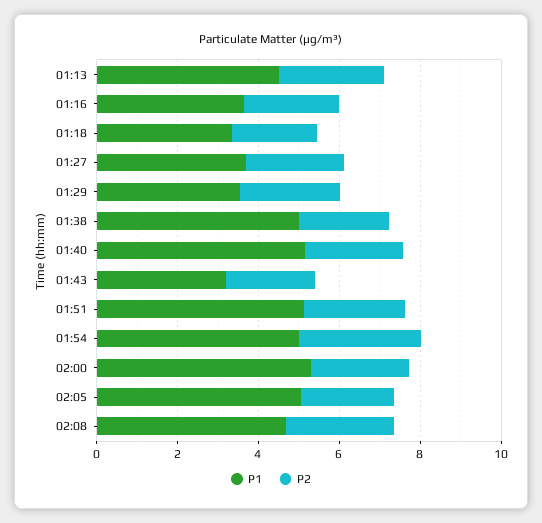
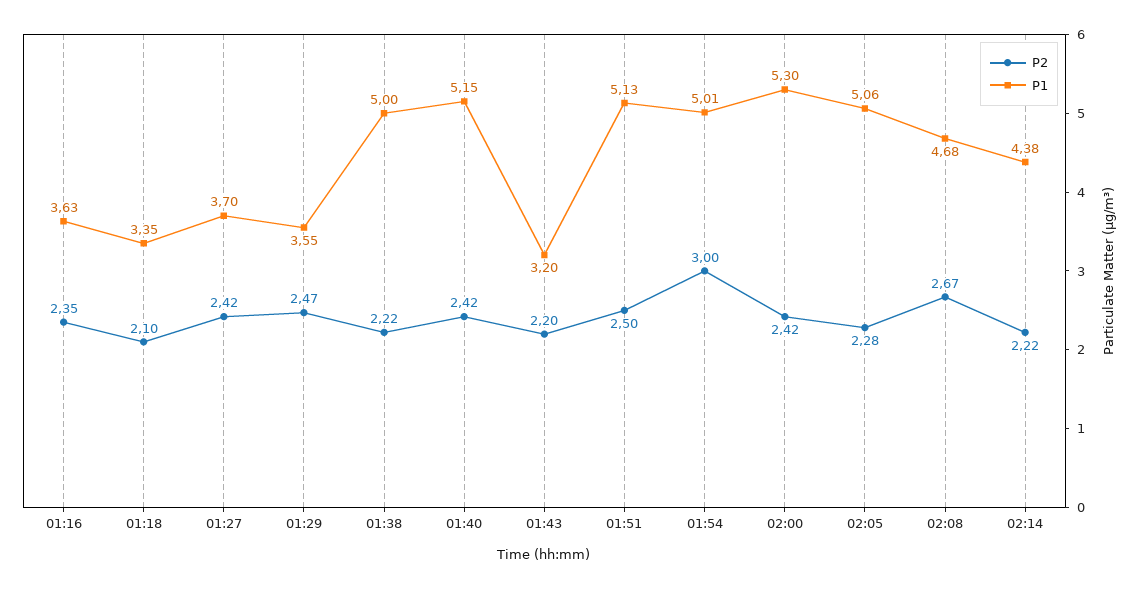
P1, 01:13: 4.5 -> none
P2, 01:13: 2.5 -> none
P2, 02:14: none -> 2.22
P1, 02:14: none -> 4.38

